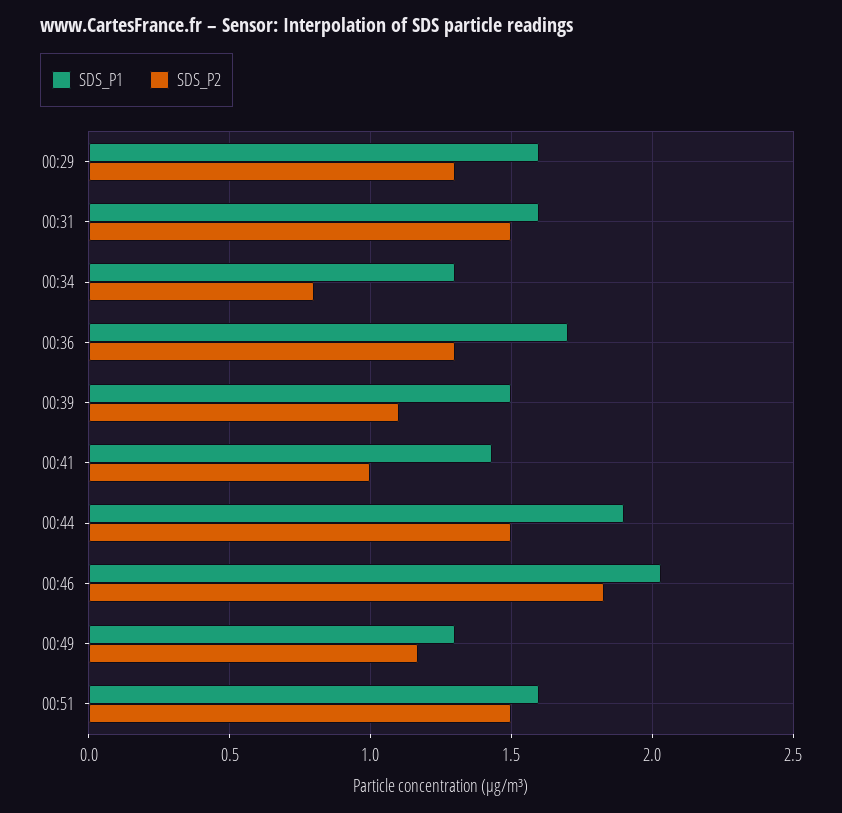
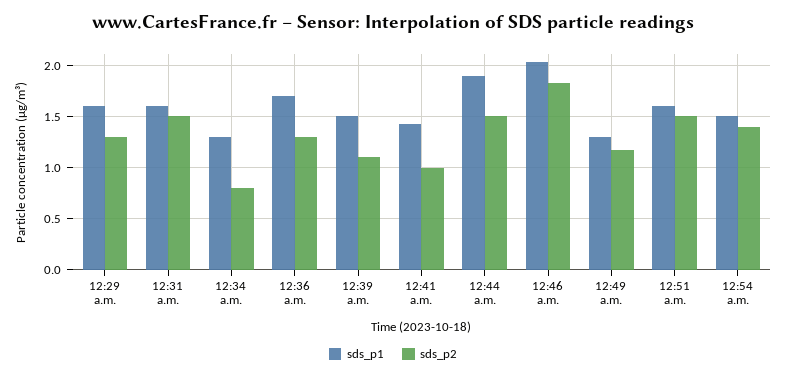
SDS_P1, 12:54 a.m.: none -> 1.5
SDS_P2, 12:54 a.m.: none -> 1.4

